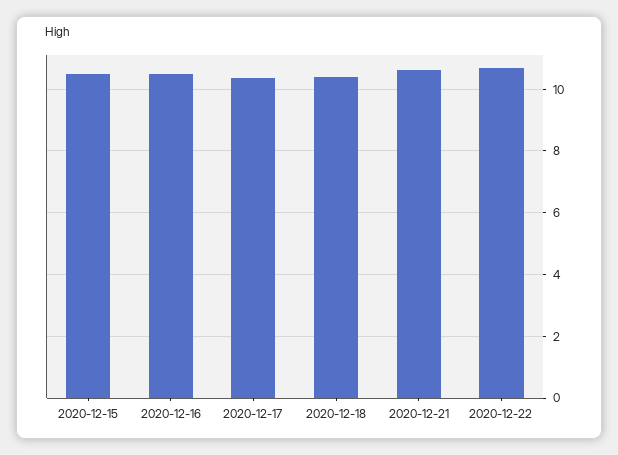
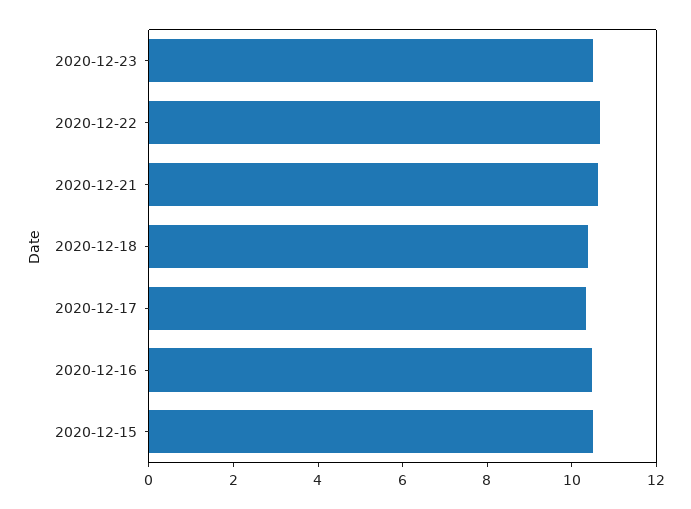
2020-12-23: none -> 10.5

